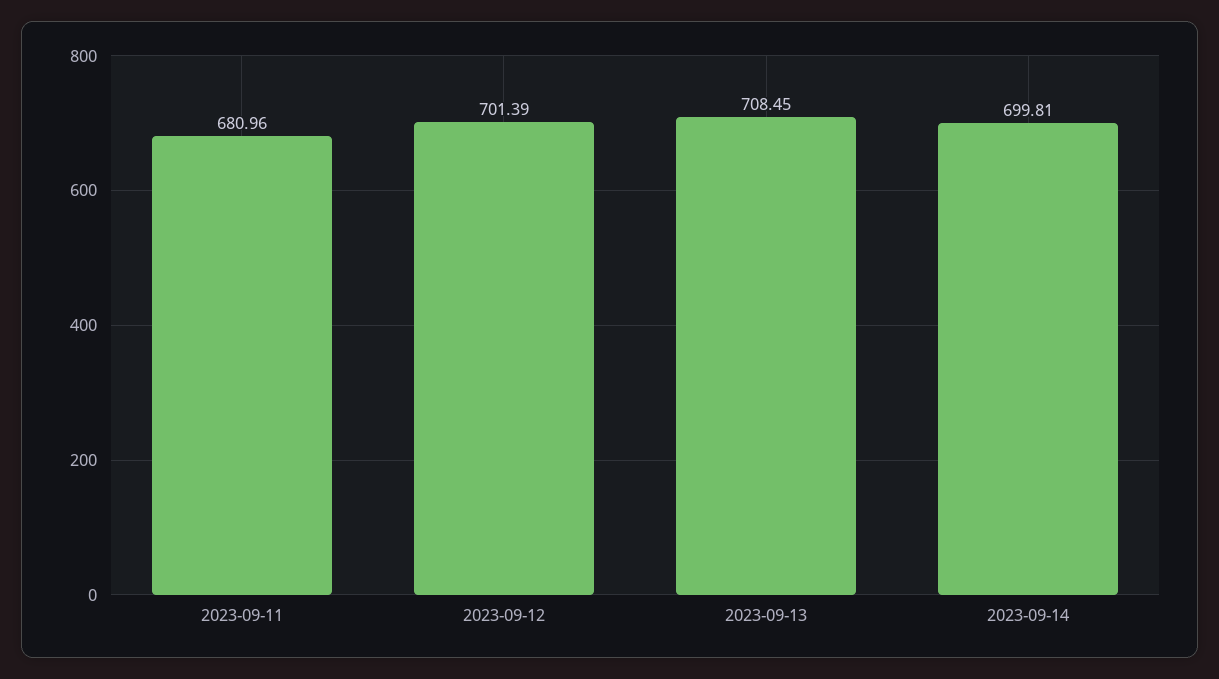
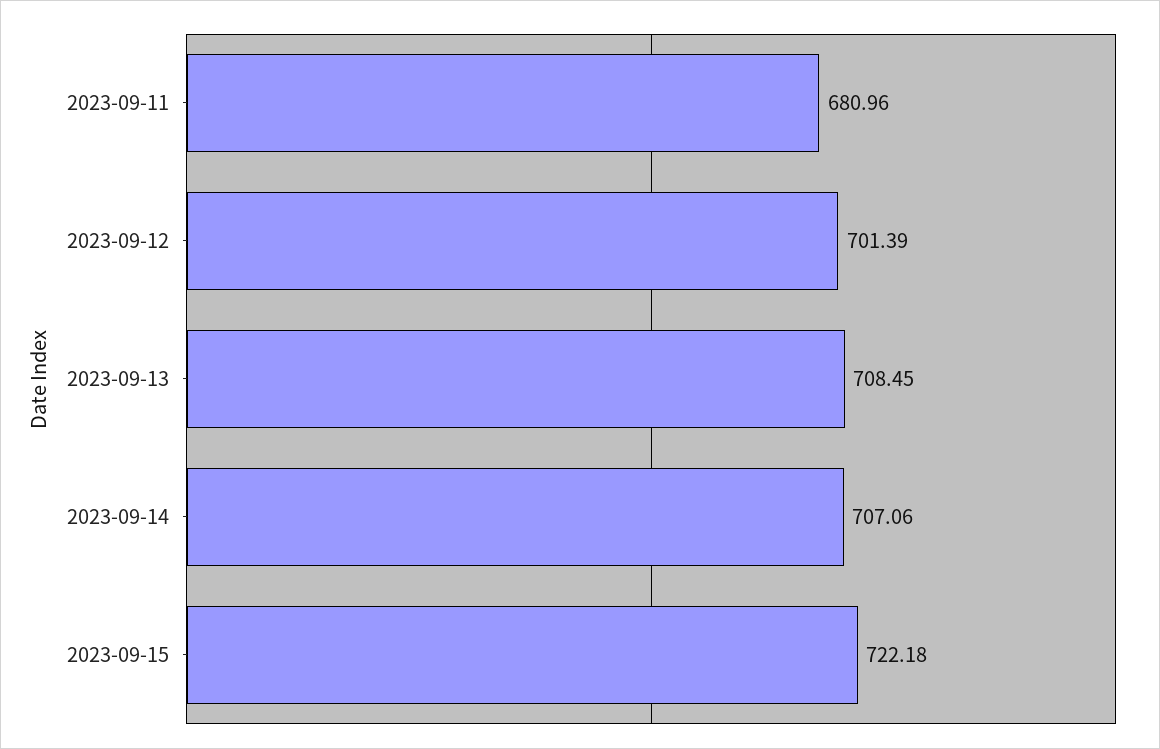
2023-09-14: 699.81 -> 707.06
2023-09-15: none -> 722.18

